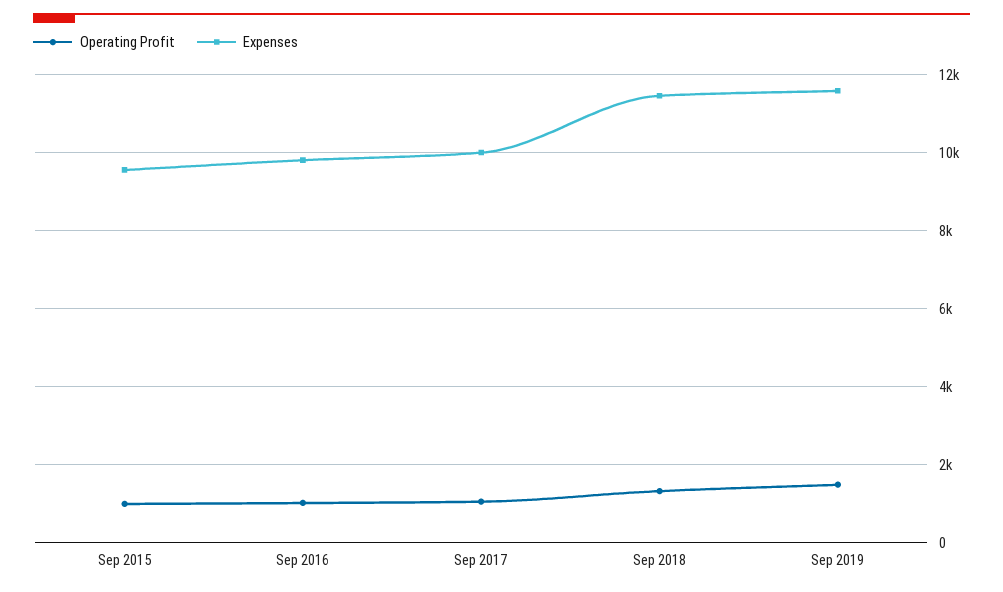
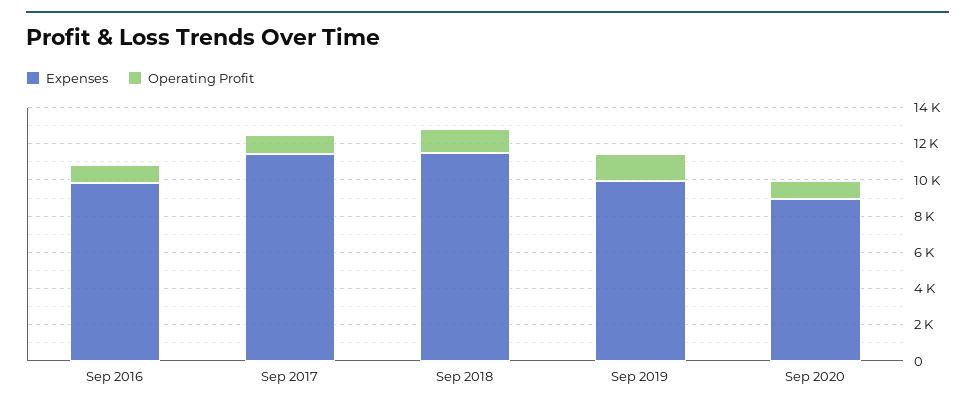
Operating Profit, Sep 2015: 1000 -> none
Expenses, Sep 2015: 9600 -> none
Expenses, Sep 2017: 10000 -> 11500
Expenses, Sep 2019: 11600 -> 10000
Expenses, Sep 2020: none -> 9000
Operating Profit, Sep 2020: none -> 1000

